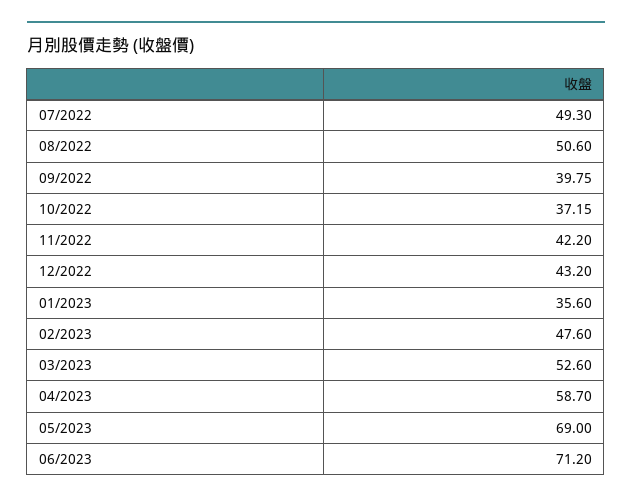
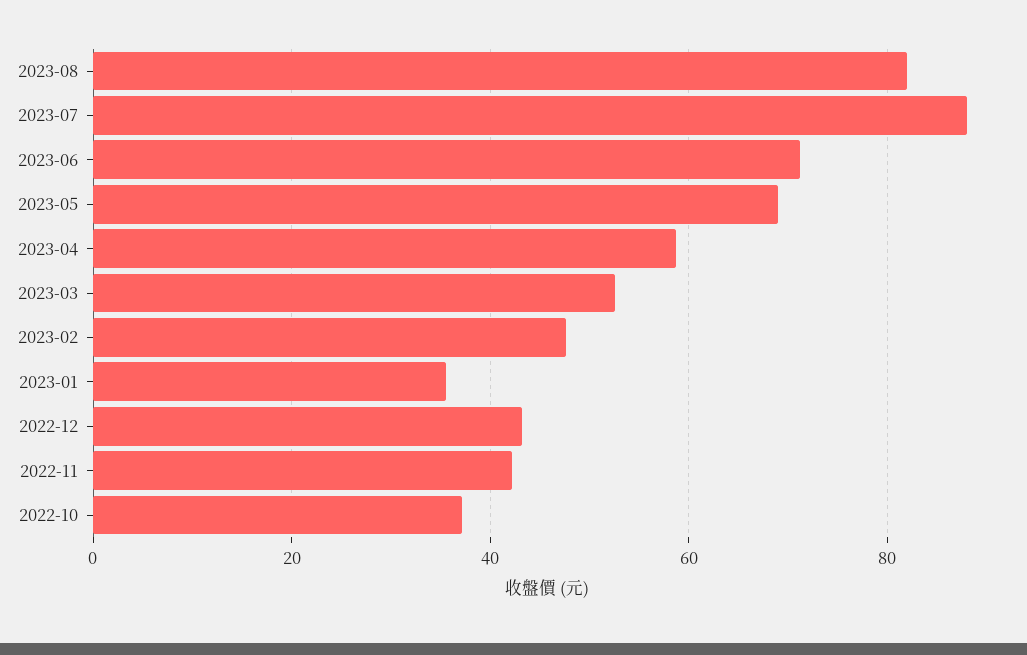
07/2022: 49.3 -> none
08/2022: 50.6 -> none
09/2022: 39.75 -> none
2023-08: none -> 82
2023-07: none -> 88

